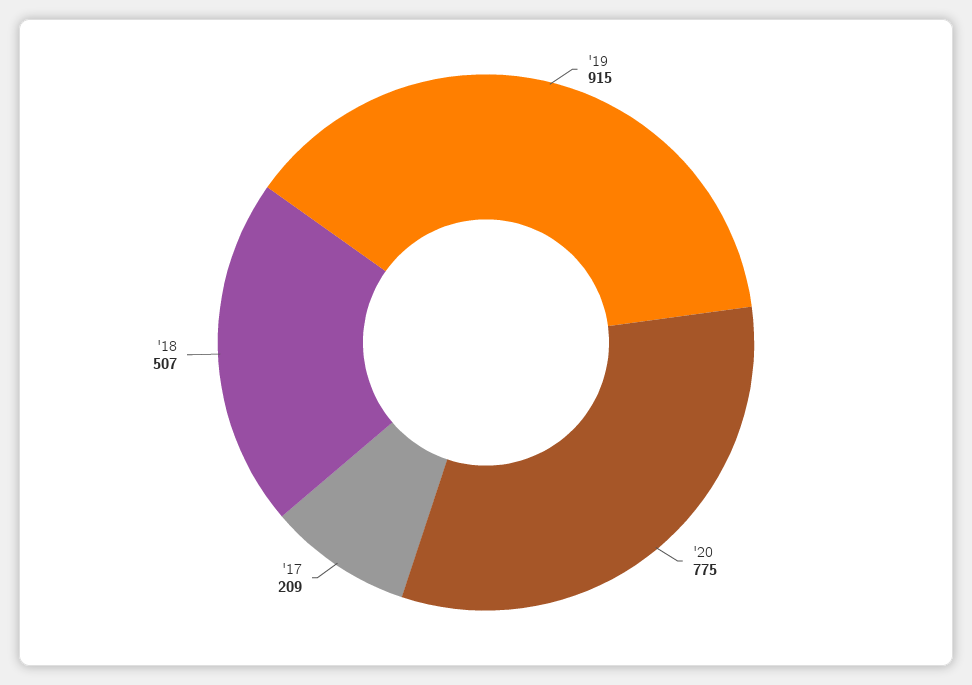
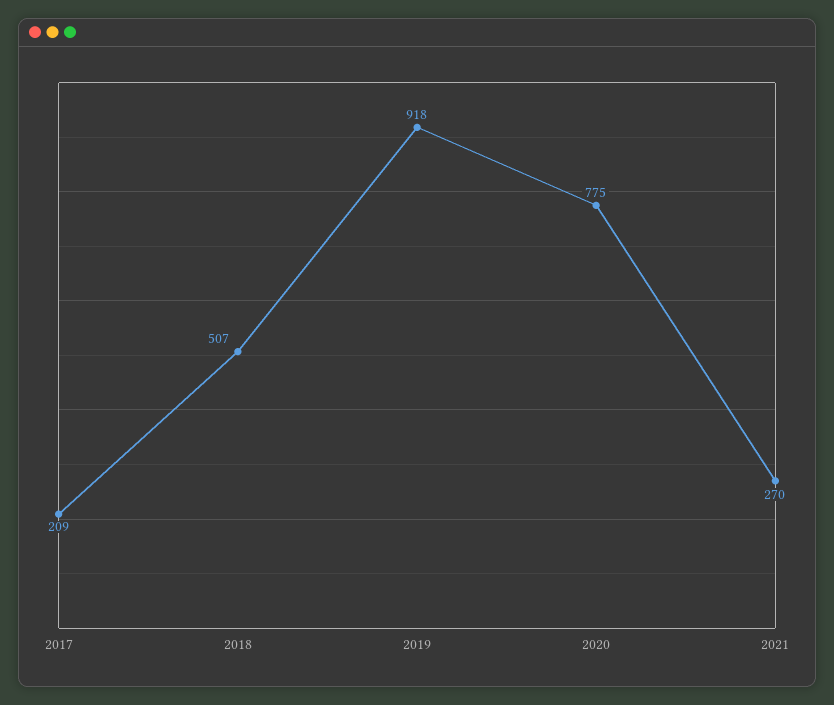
'19: 915 -> 918
2021: none -> 270

